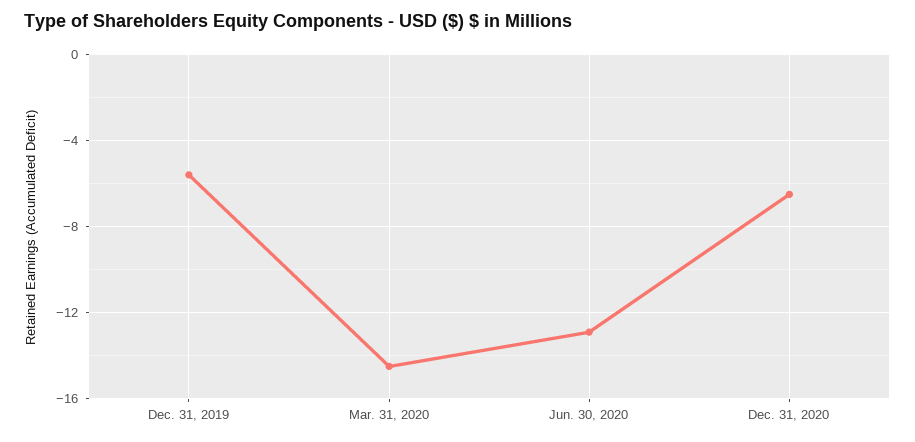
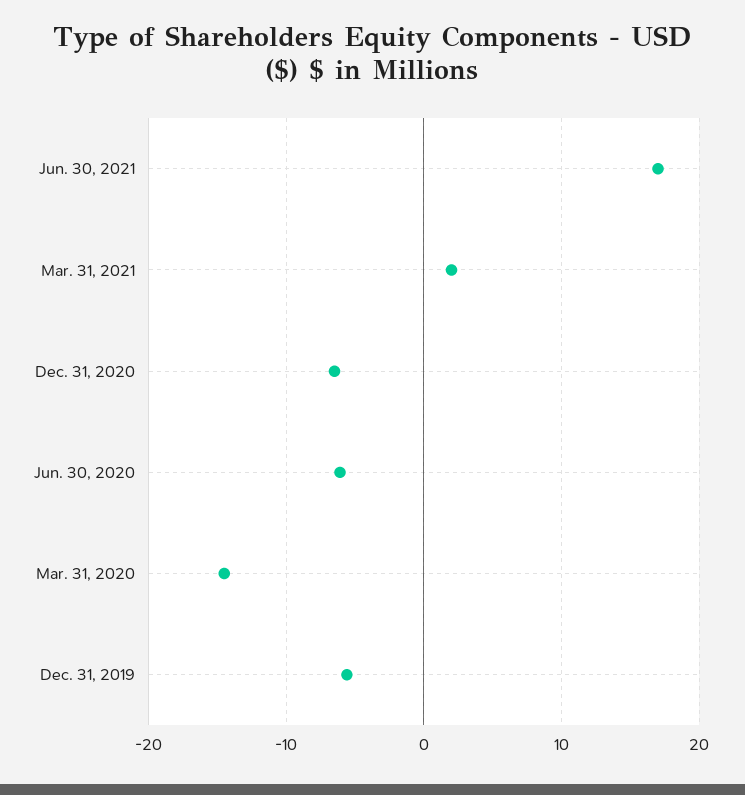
Jun. 30, 2020: -13 -> -6
Jun. 30, 2021: none -> 17
Mar. 31, 2021: none -> 2

